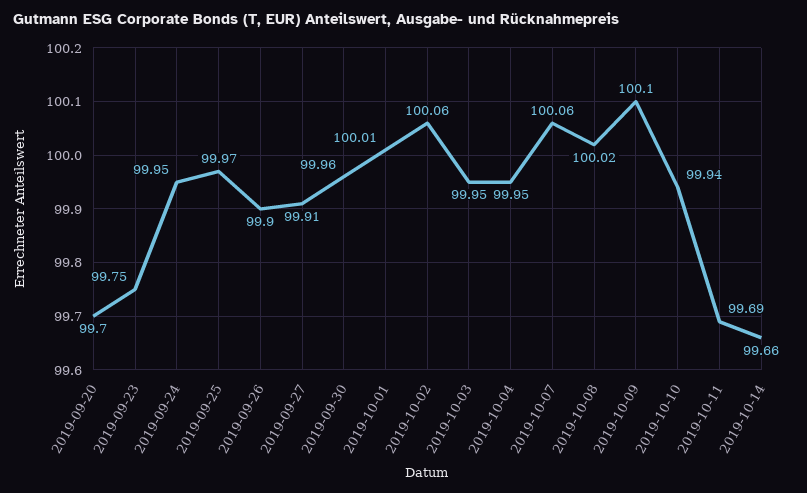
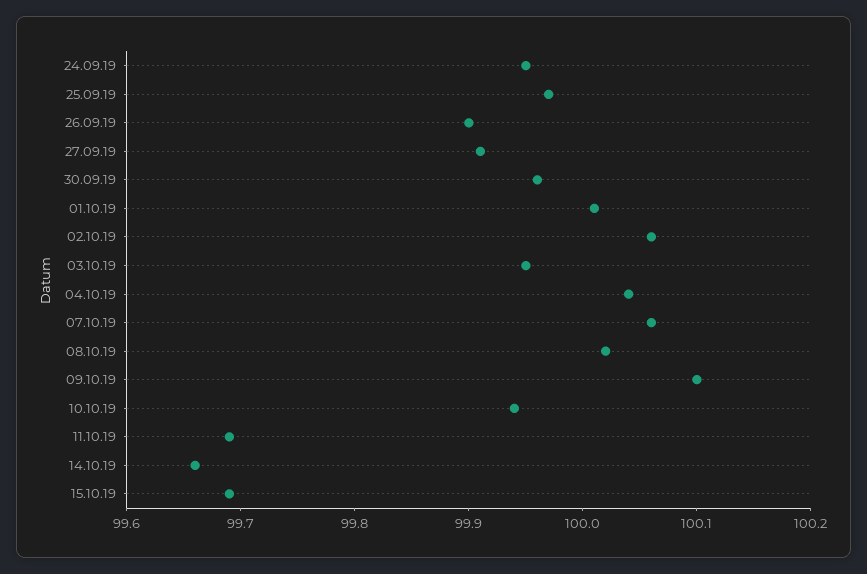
2019-09-20: 99.7 -> none
2019-09-23: 99.75 -> none
2019-10-04: 99.95 -> 100.04
15.10.19: none -> 99.69

